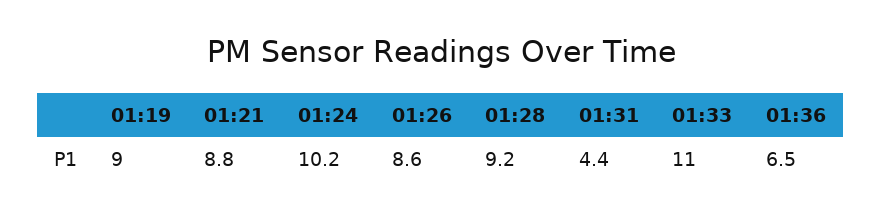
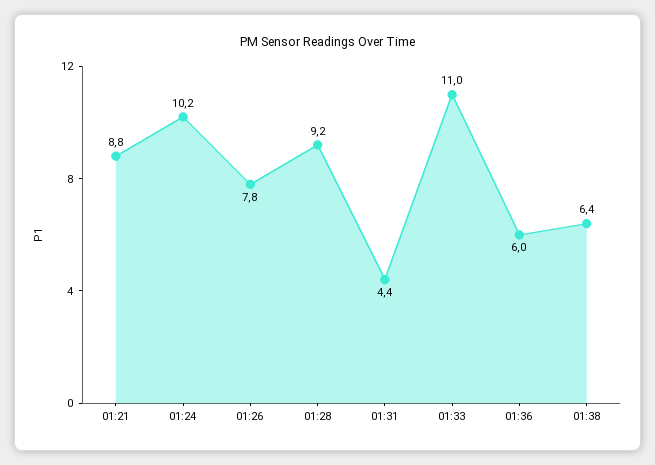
01:19: 9 -> none
01:26: 8.6 -> 7.8
01:36: 6.5 -> 6
01:38: none -> 6.4

